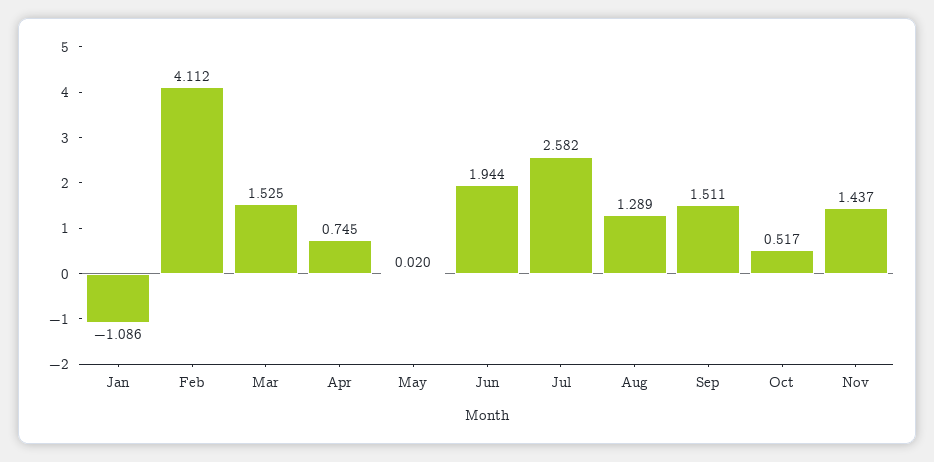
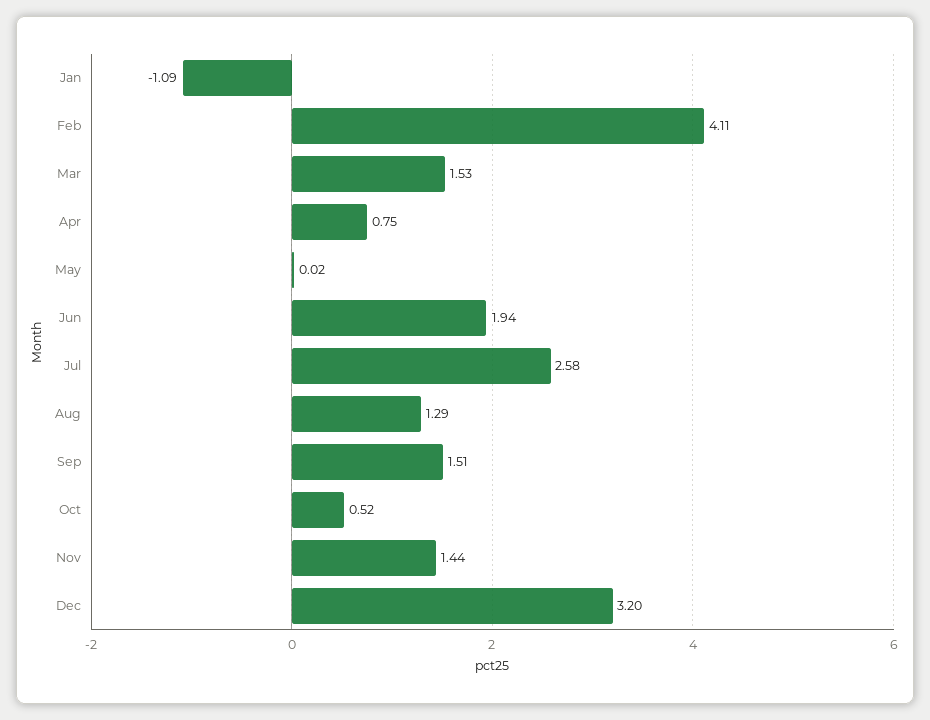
Dec: none -> 3.2

